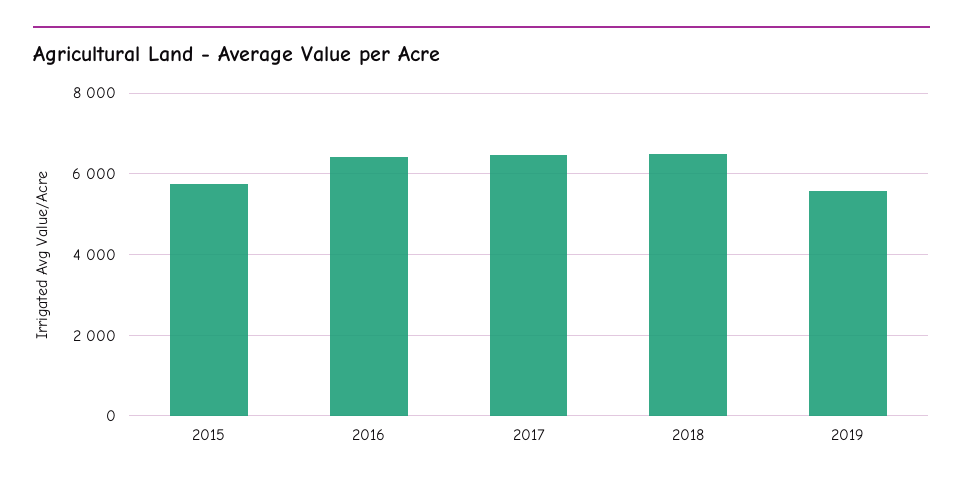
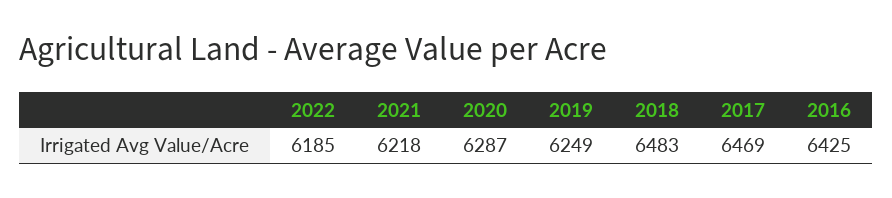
2015: 5800 -> none
2019: 5600 -> 6249
2022: none -> 6185
2021: none -> 6218
2020: none -> 6287

